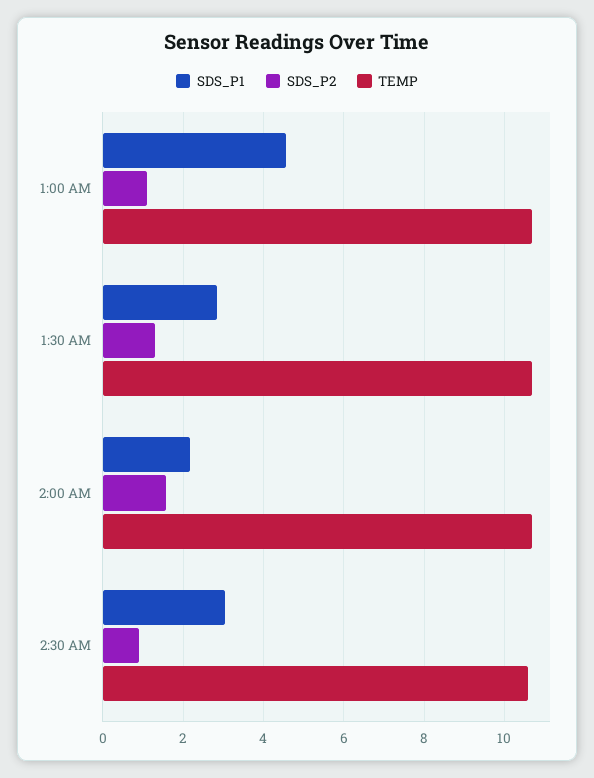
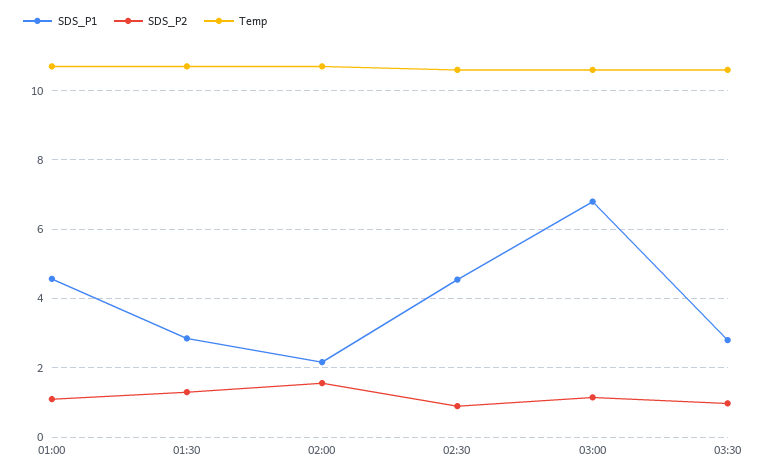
SDS_P1, 2:30 AM: 3 -> 4.6
SDS_P1, 03:00: none -> 6.8
SDS_P2, 03:00: none -> 1.2
TEMP, 03:00: none -> 10.6
SDS_P1, 03:30: none -> 2.8
SDS_P2, 03:30: none -> 1
TEMP, 03:30: none -> 10.6

